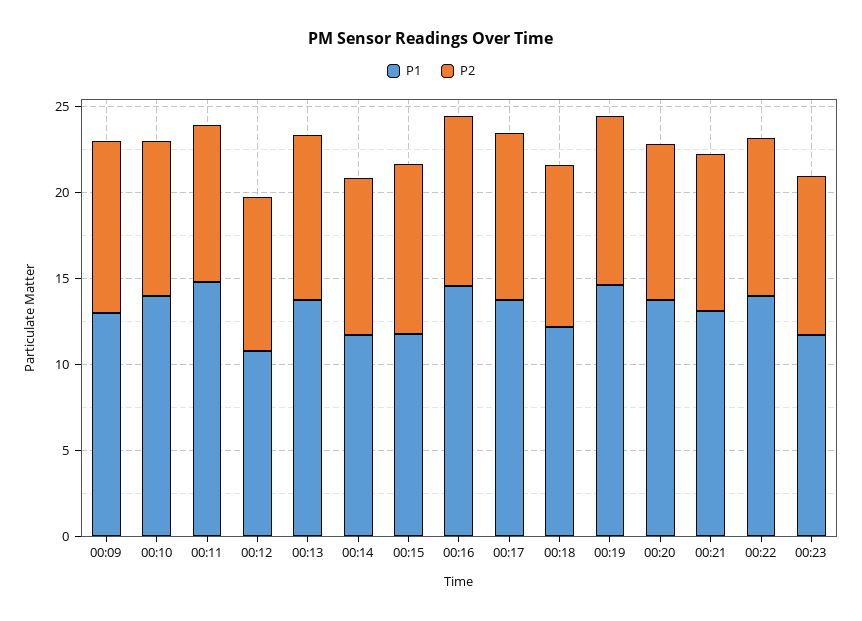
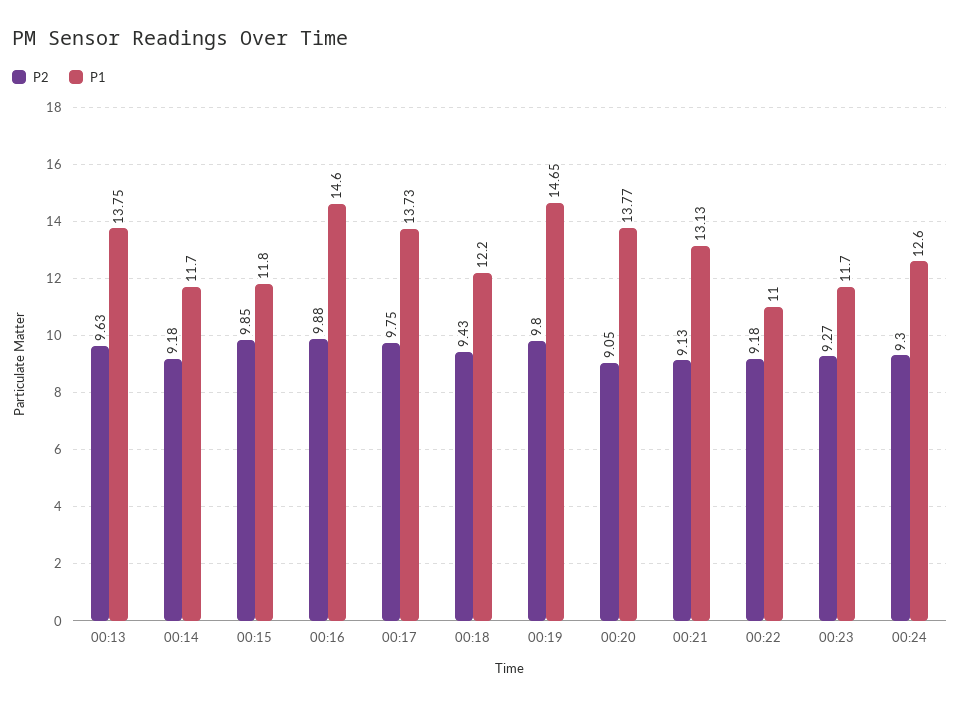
P1, 00:09: 13 -> none
P2, 00:09: 10 -> none
P1, 00:10: 14 -> none
P2, 00:10: 9 -> none
P1, 00:11: 15 -> none
P2, 00:11: 9 -> none
P1, 00:12: 11 -> none
P2, 00:12: 9 -> none
P1, 00:22: 14 -> 11
P2, 00:24: none -> 9.3
P1, 00:24: none -> 12.6

